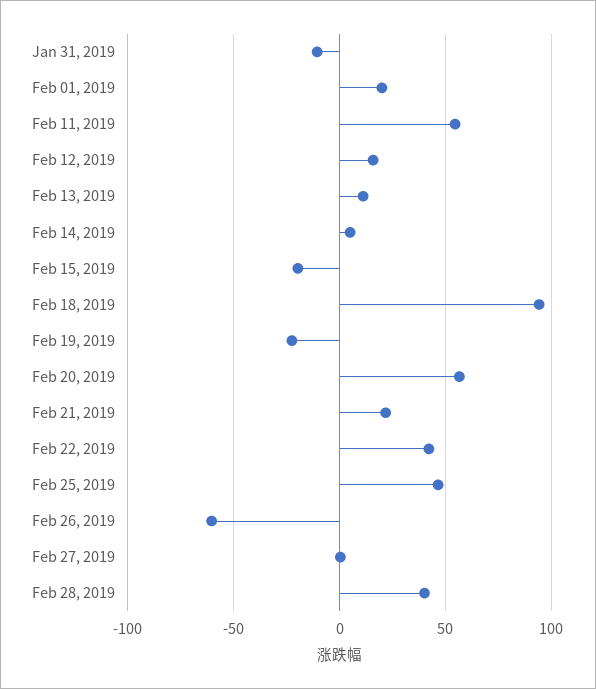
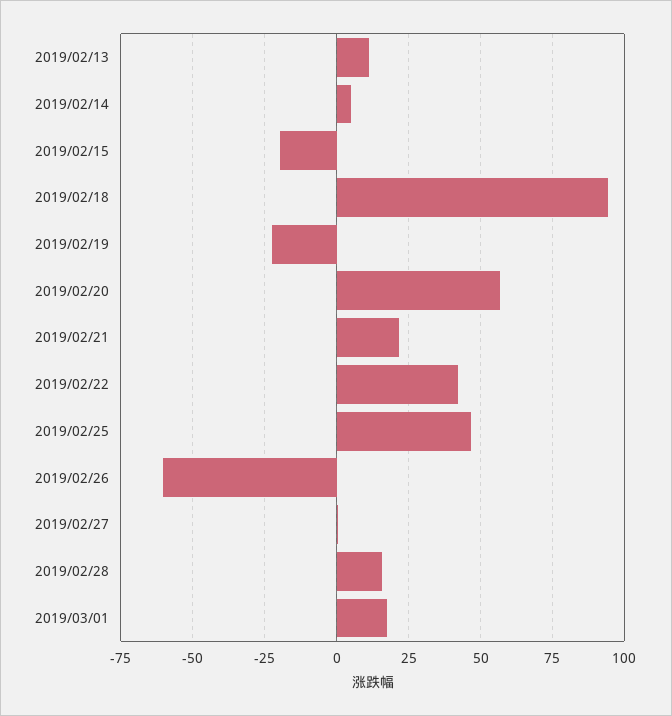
Jan 31, 2019: -10 -> none
Feb 01, 2019: 20 -> none
Feb 11, 2019: 55 -> none
Feb 12, 2019: 15 -> none
Feb 28, 2019: 40 -> 15
2019/03/01: none -> 17.5

